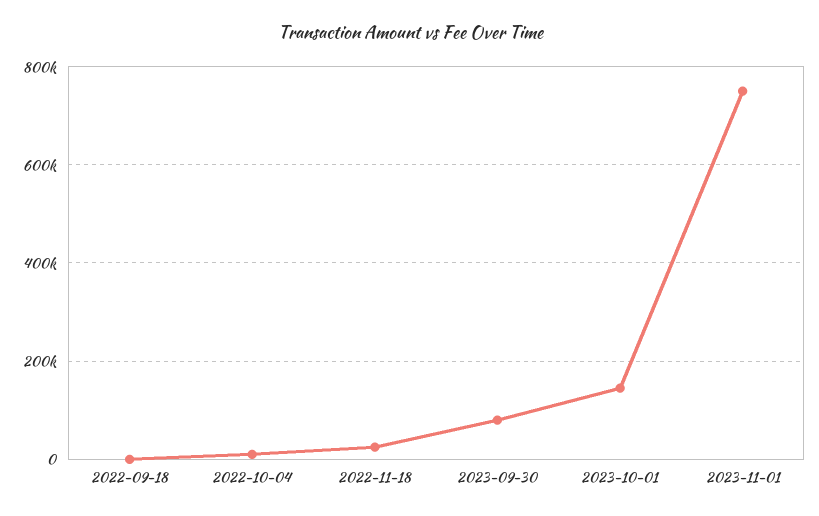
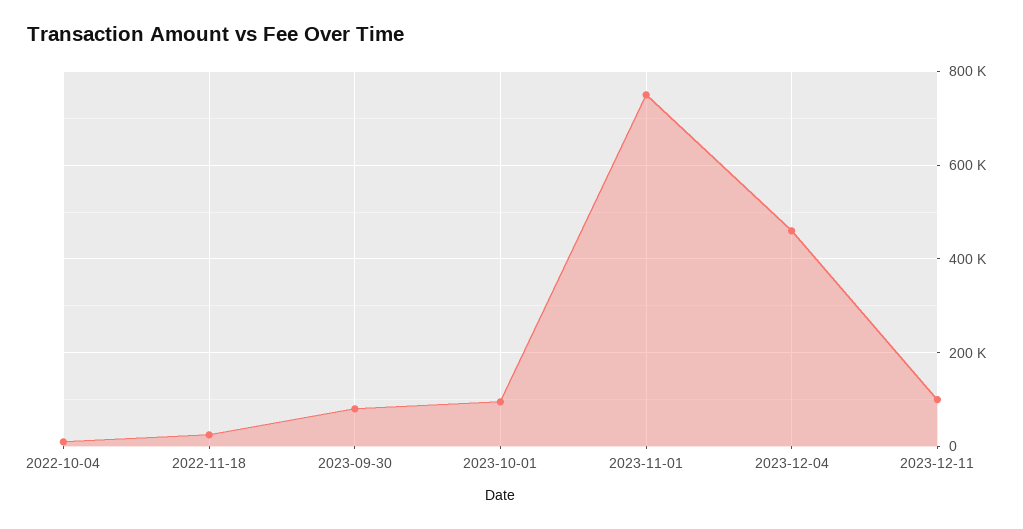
2022-09-18: 0 -> none
2023-10-01: 140000 -> 100000
2023-12-04: none -> 460000
2023-12-11: none -> 100000

